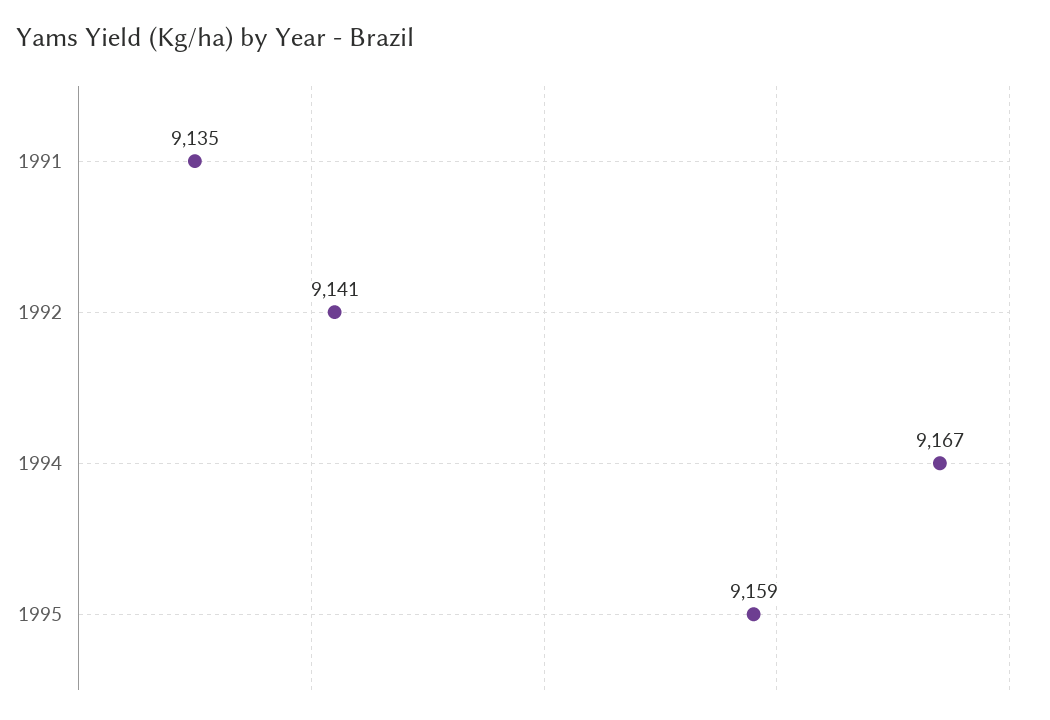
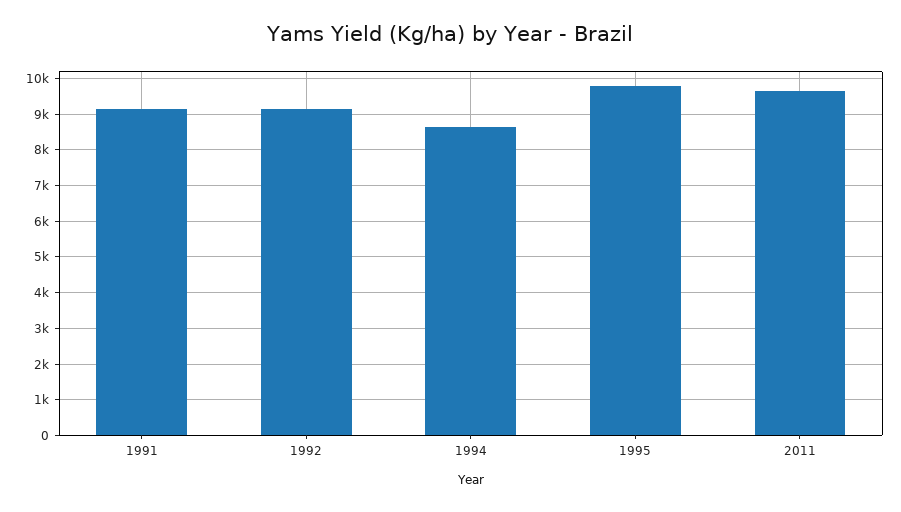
1994: 9167 -> 8600
1995: 9159 -> 9800
2011: none -> 9600

